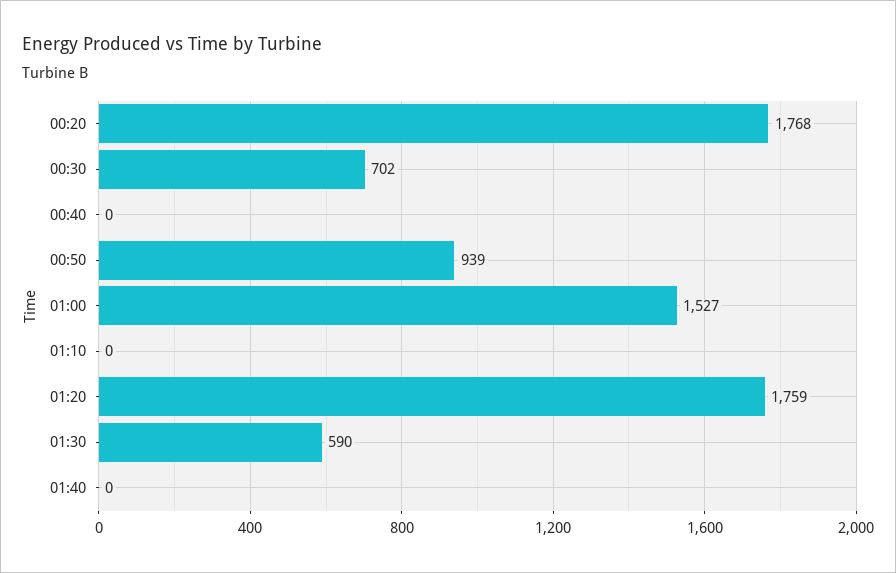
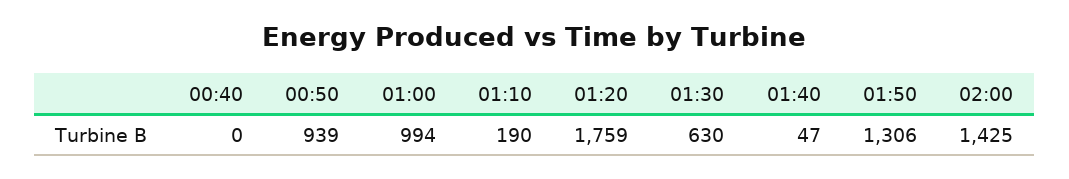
00:20: 1768 -> none
00:30: 702 -> none
01:00: 1527 -> 994
01:10: 0 -> 190
01:30: 590 -> 630
01:40: 0 -> 47
01:50: none -> 1306
02:00: none -> 1425

